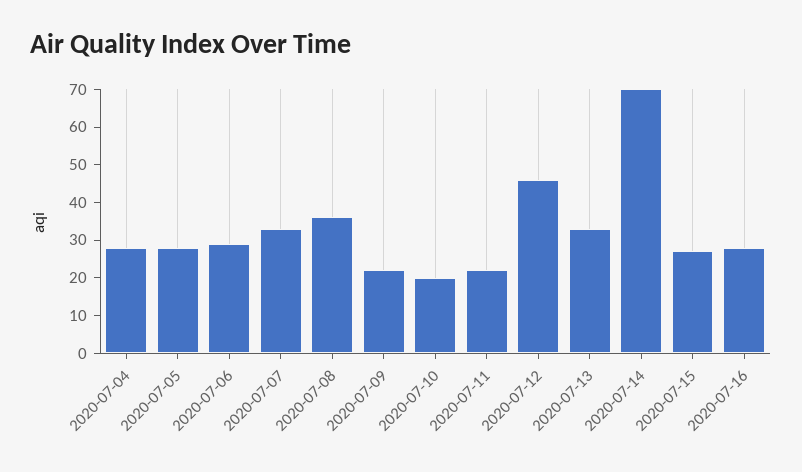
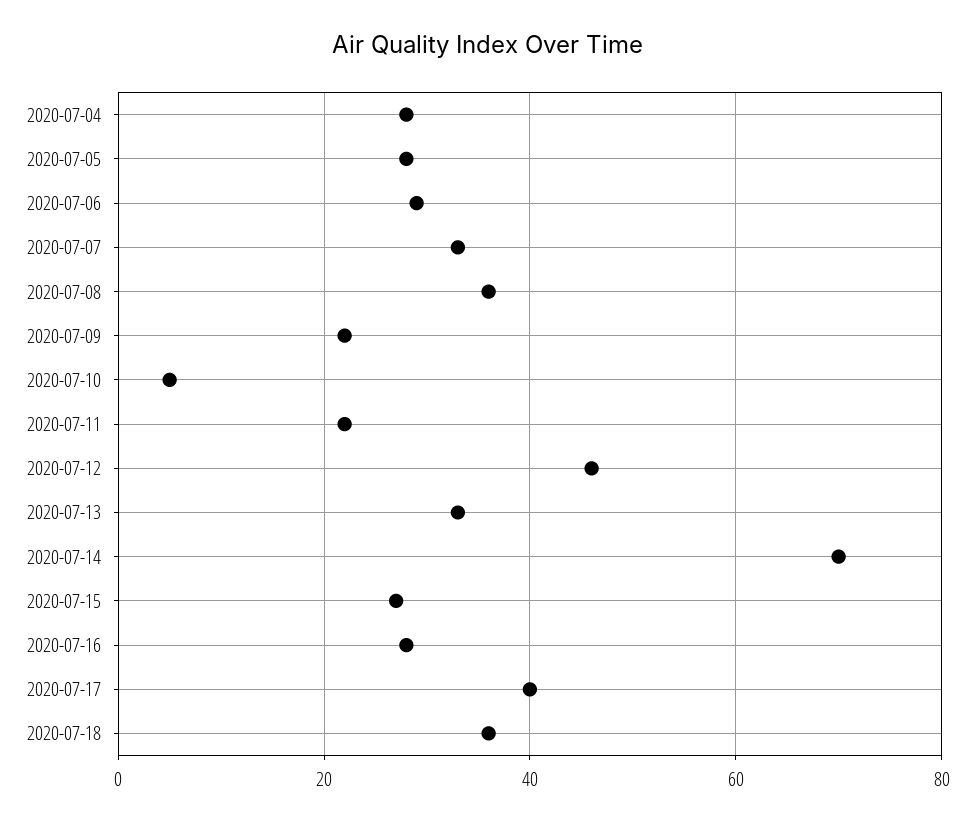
2020-07-10: 20 -> 5
2020-07-17: none -> 40
2020-07-18: none -> 35

